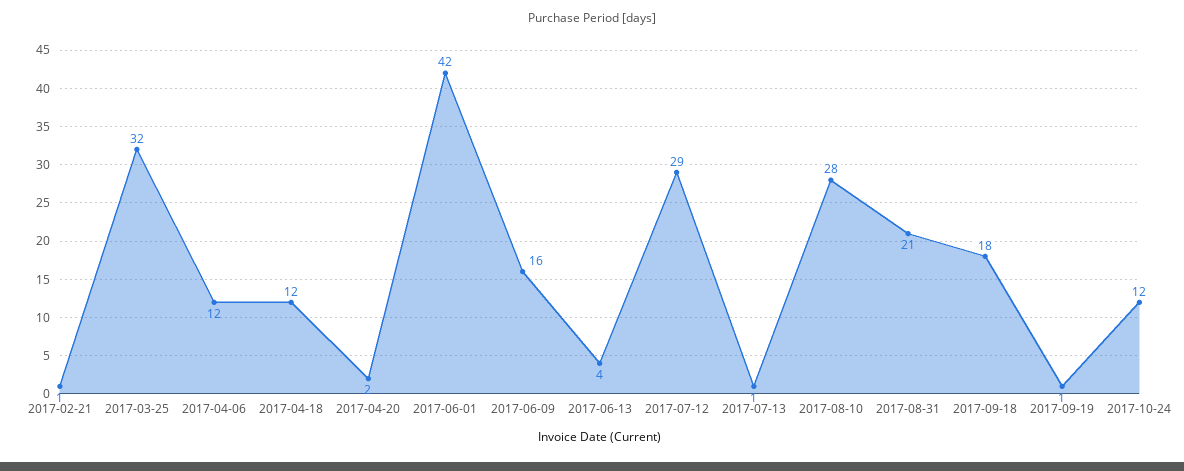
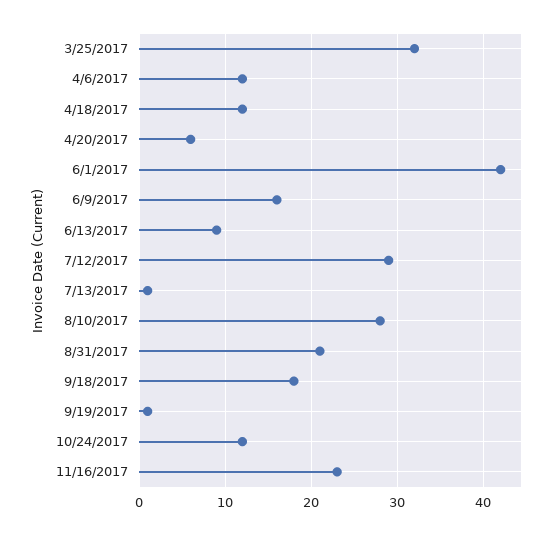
2017-02-21: 1 -> none
2017-04-20: 2 -> 6
2017-06-13: 4 -> 9
11/16/2017: none -> 23

